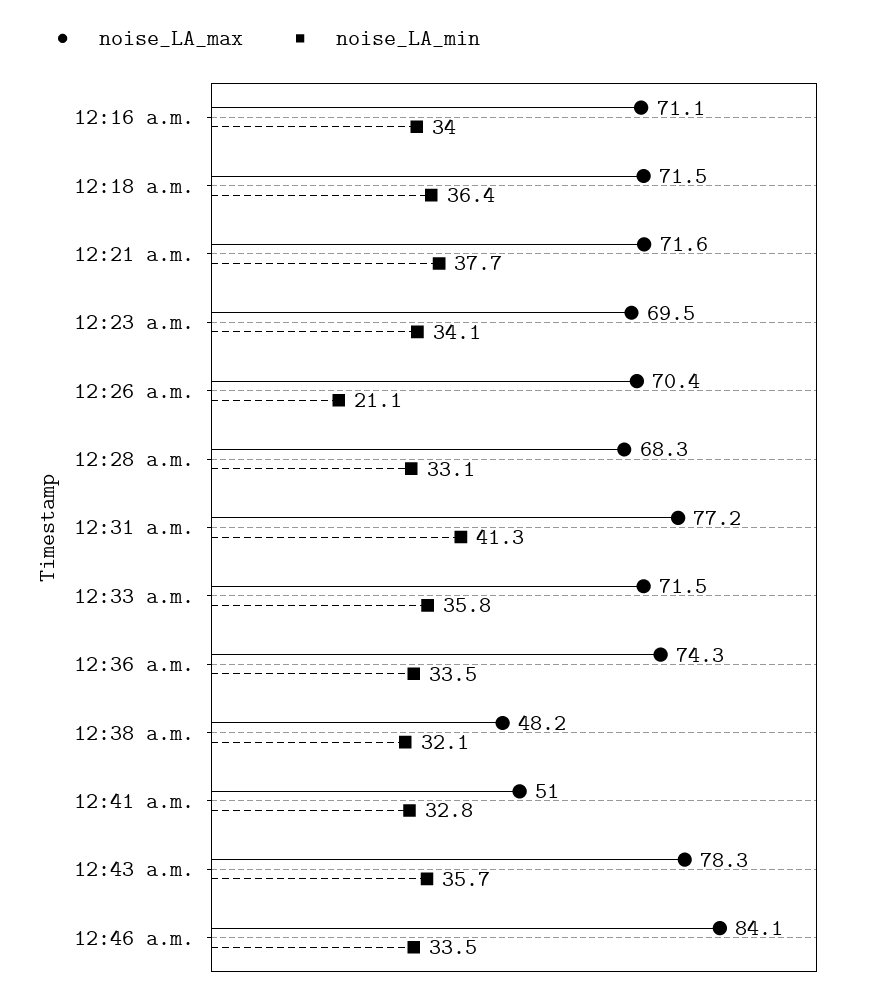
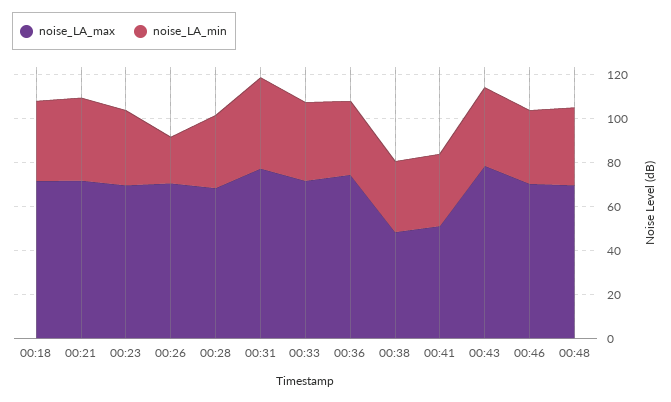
noise_LA_max, 12:16 a.m.: 71.1 -> none
noise_LA_min, 12:16 a.m.: 34 -> none
noise_LA_max, 12:46 a.m.: 84.1 -> 70
noise_LA_max, 00:48: none -> 70
noise_LA_min, 00:48: none -> 35

